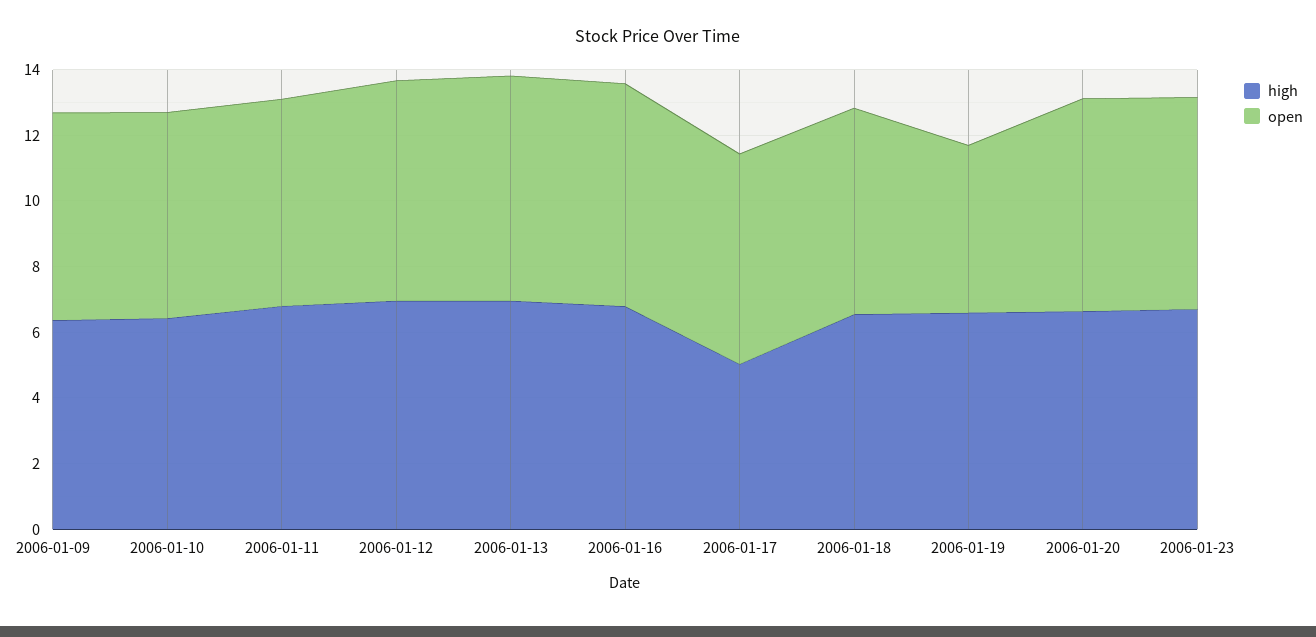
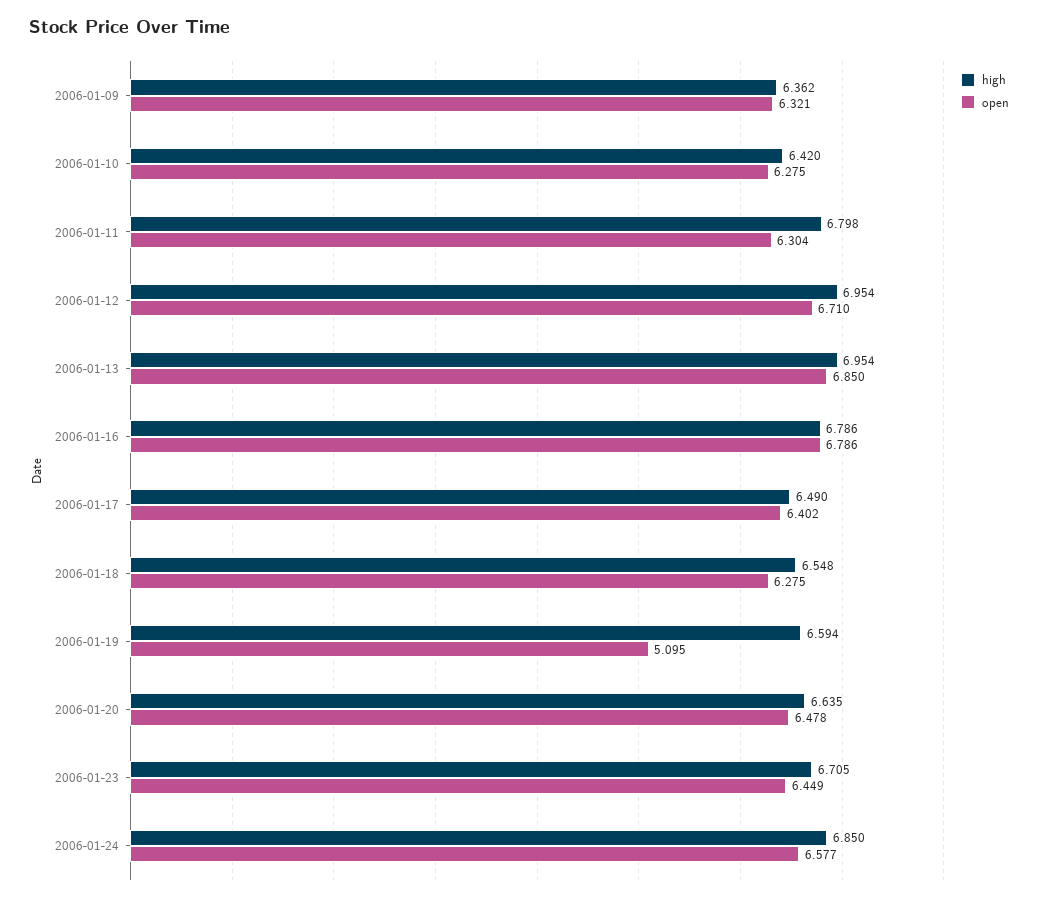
high, 2006-01-17: 5 -> 6.49
high, 2006-01-24: none -> 6.85
open, 2006-01-24: none -> 6.577

